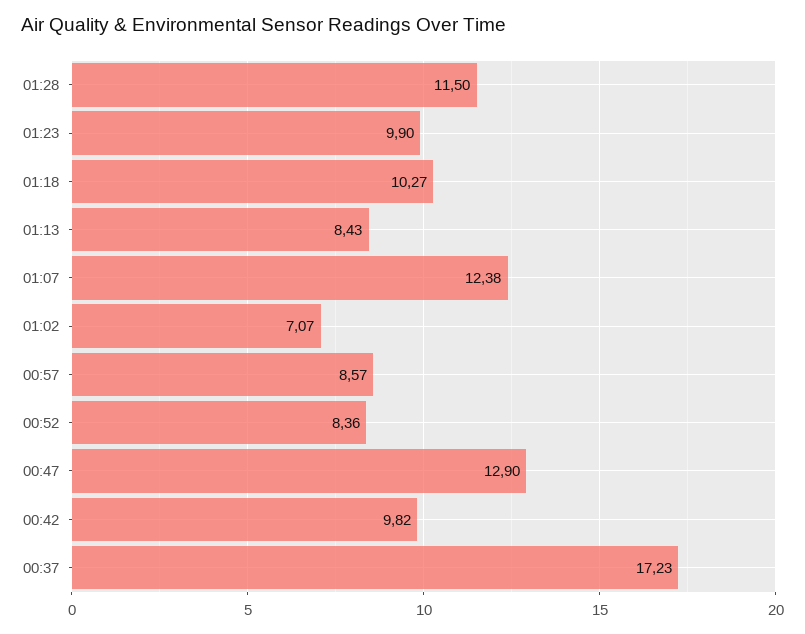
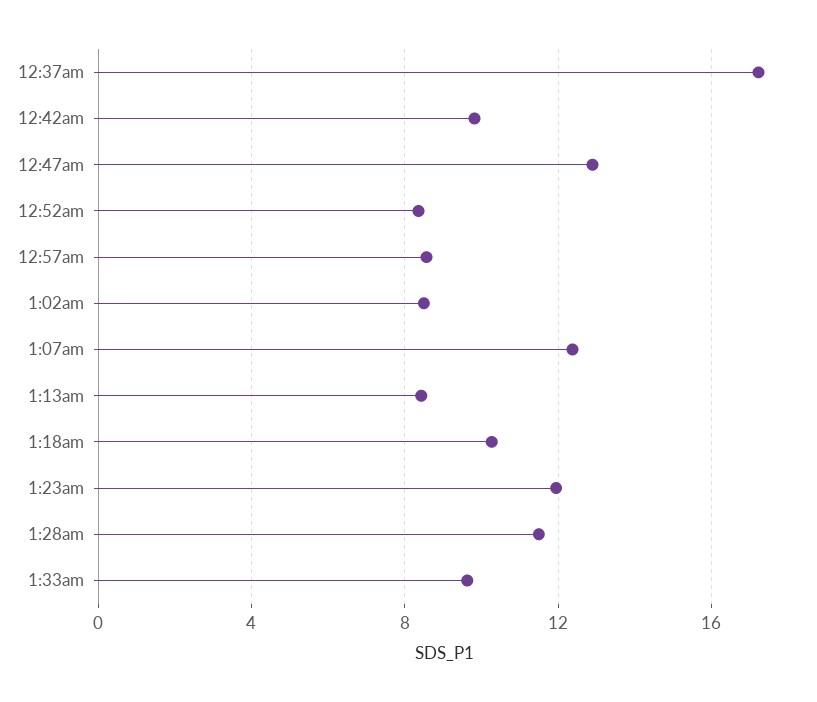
01:23: 9.9 -> 12
01:02: 7.07 -> 8.5
1:33am: none -> 9.5

